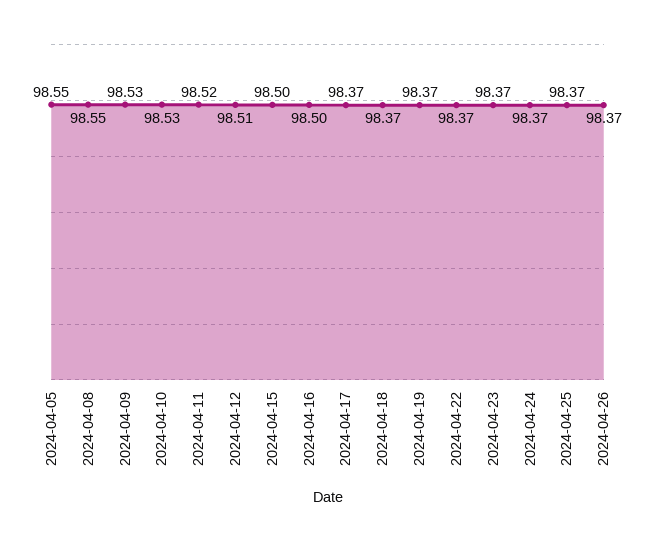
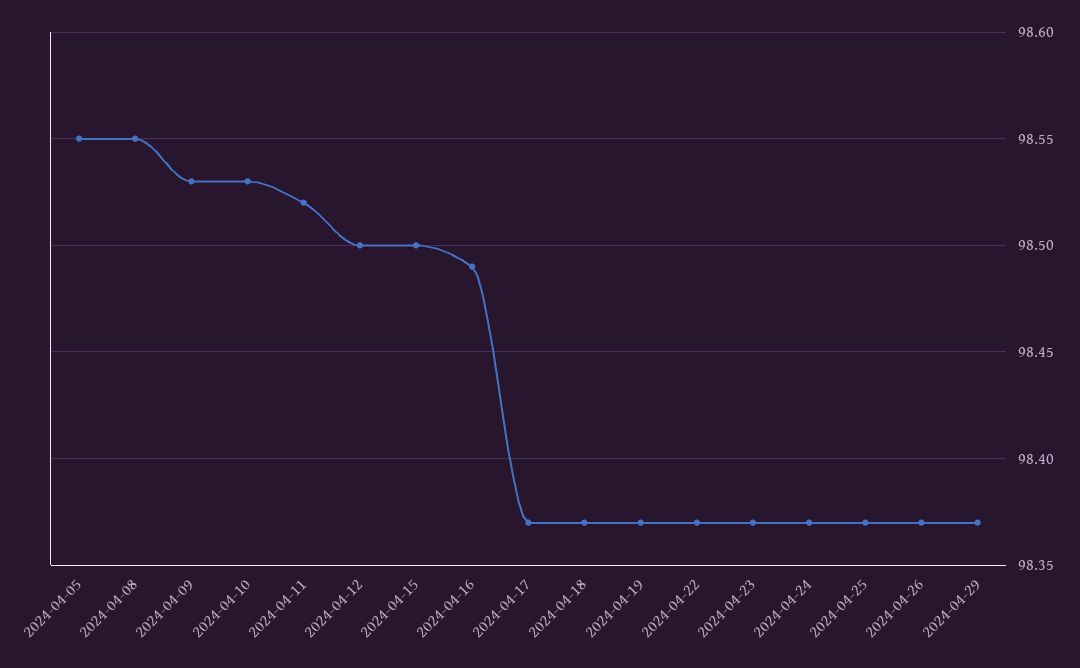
2024-04-12: 98.51 -> 98.5
2024-04-16: 98.5 -> 98.49
2024-04-29: none -> 98.37

